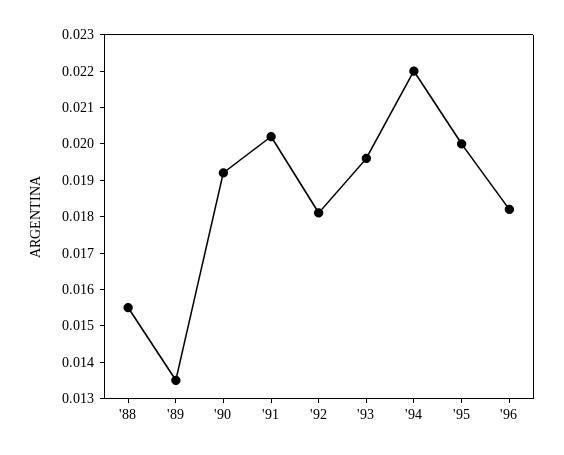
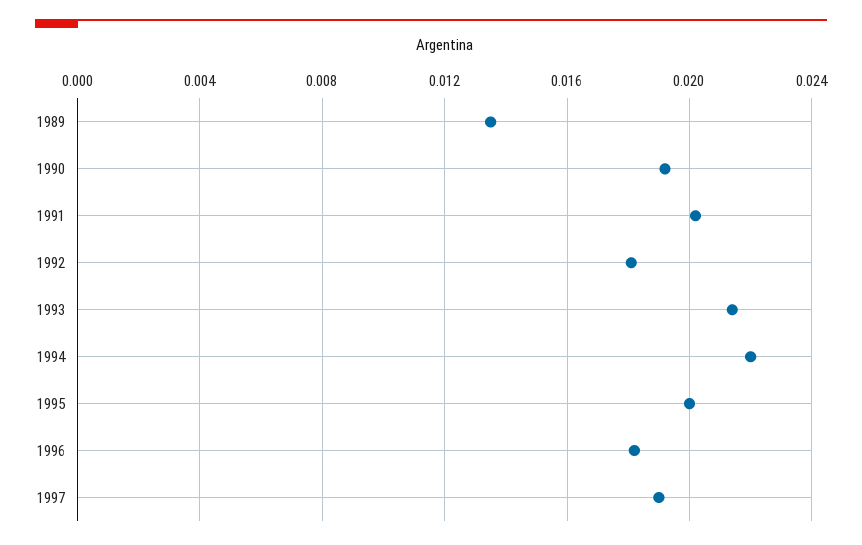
'88: 0.0155 -> none
'93: 0.0195 -> 0.0215
1997: none -> 0.019

